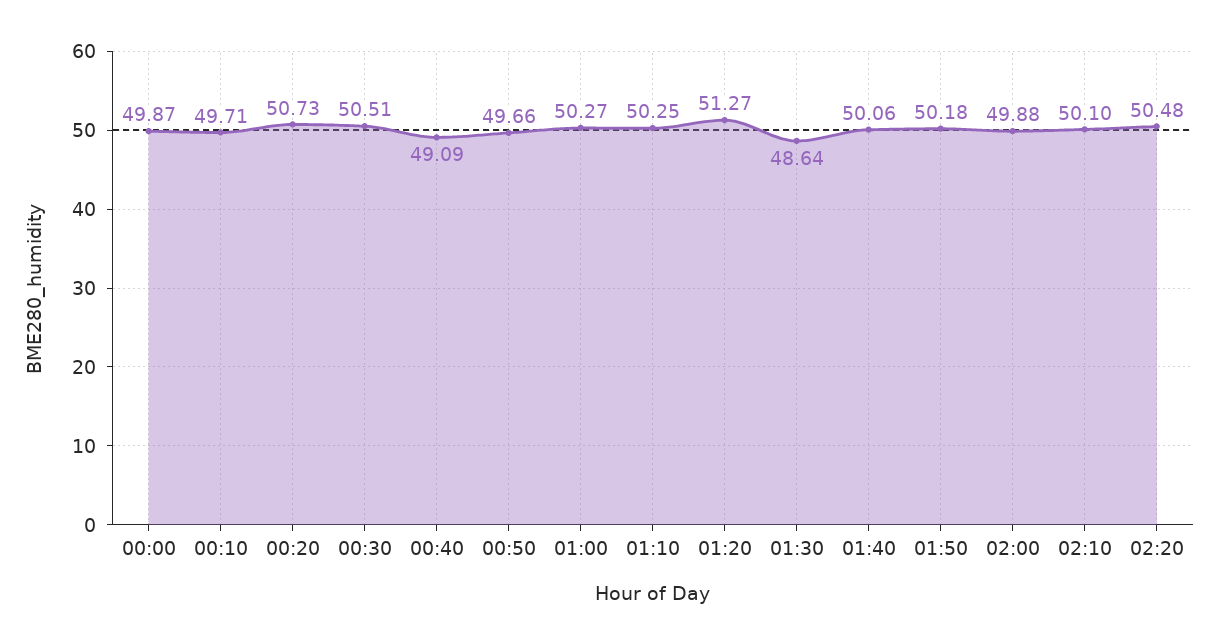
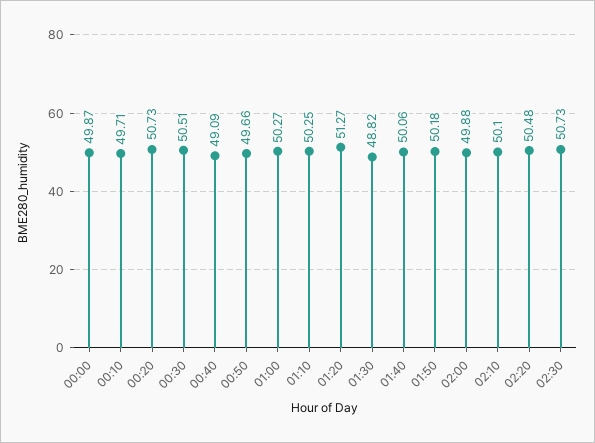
01:30: 48.64 -> 48.82
02:30: none -> 50.73

